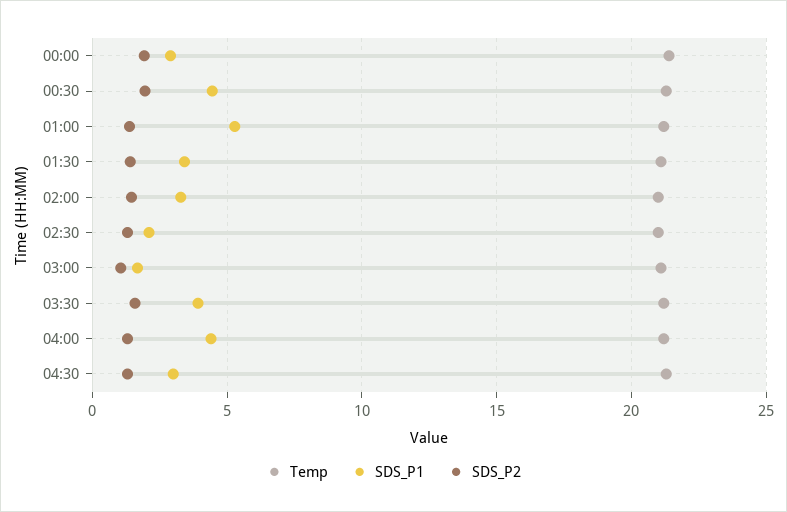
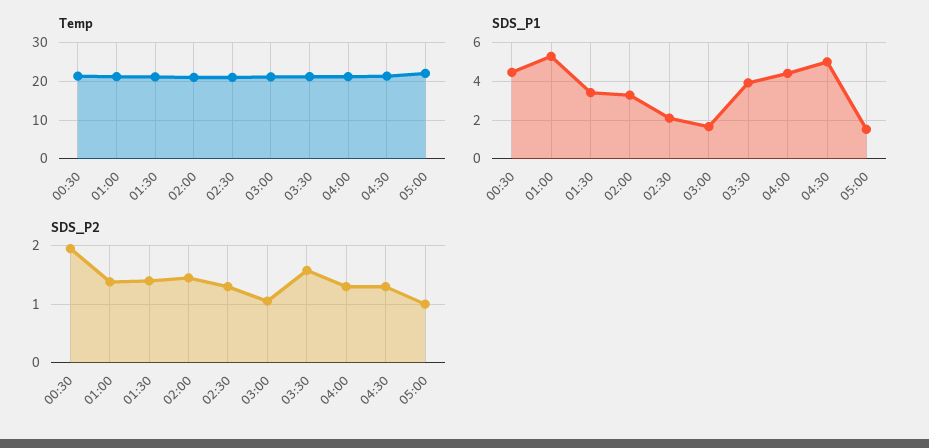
Temp, 00:00: 21.5 -> none
SDS_P1, 00:00: 3 -> none
SDS_P2, 00:00: 2 -> none
SDS_P1, 04:30: 3 -> 5
Temp, 05:00: none -> 22
SDS_P1, 05:00: none -> 1.5
SDS_P2, 05:00: none -> 1

